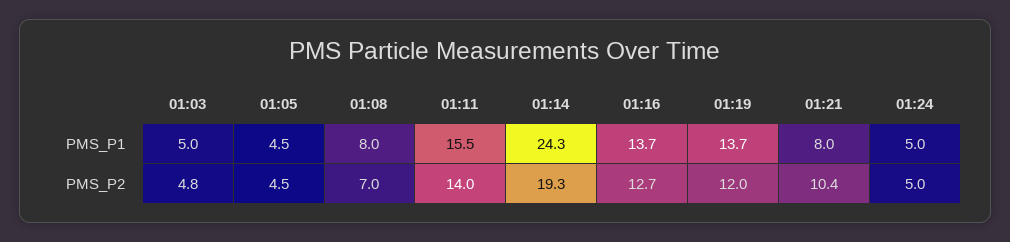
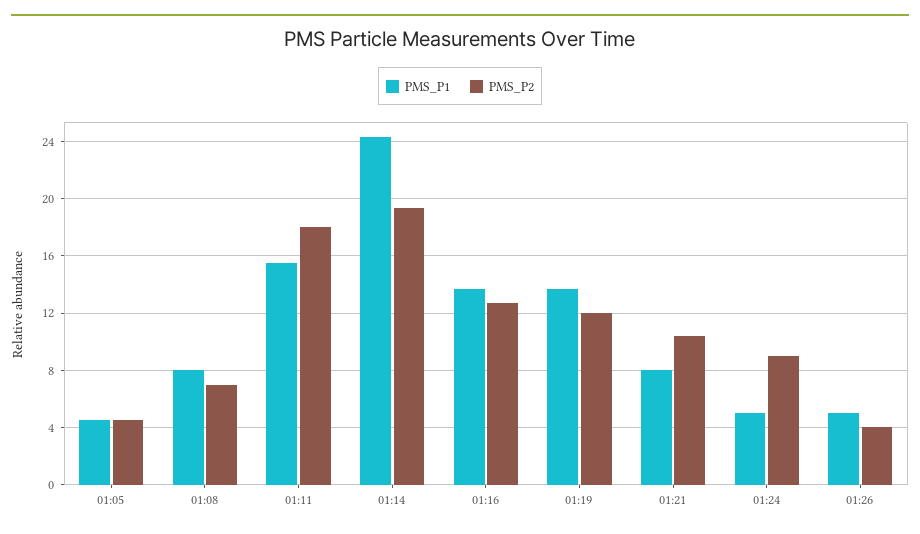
PMS_P1, 01:03: 5 -> none
PMS_P2, 01:03: 4.8 -> none
PMS_P2, 01:11: 14 -> 18
PMS_P2, 01:24: 5 -> 9
PMS_P1, 01:26: none -> 5
PMS_P2, 01:26: none -> 4

